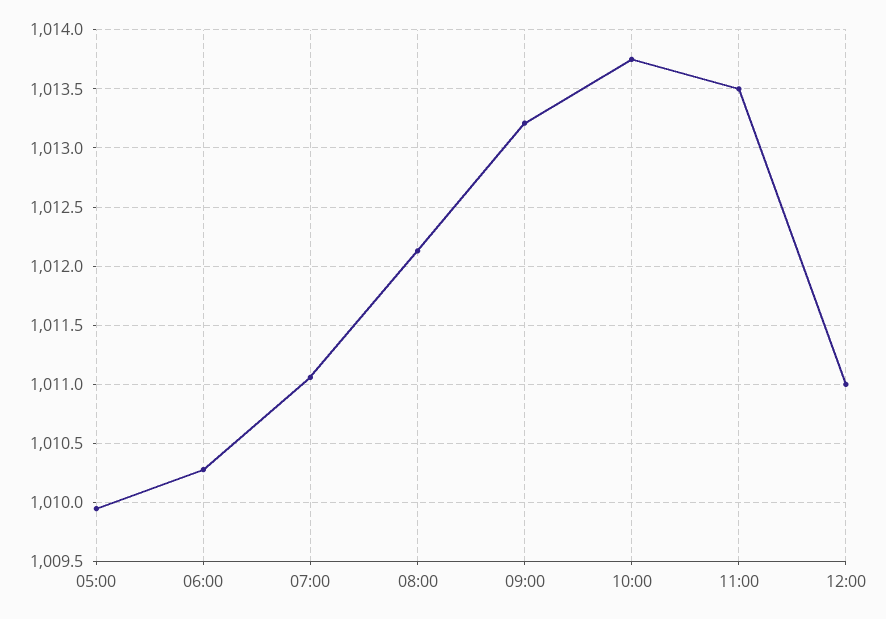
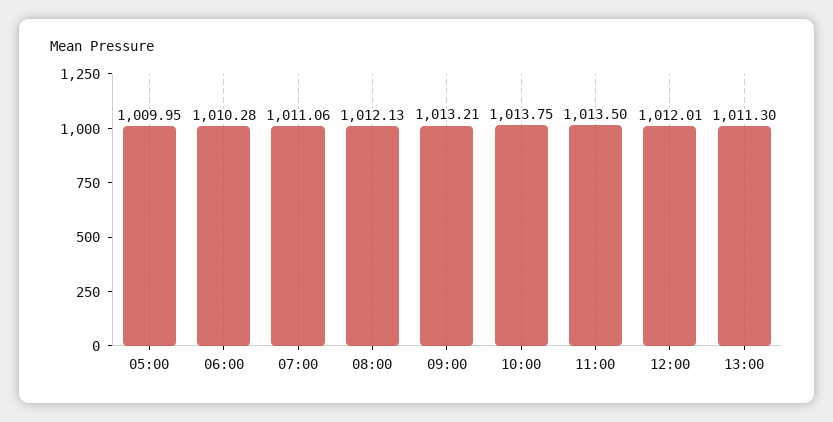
12:00: 1011 -> 1012.01
13:00: none -> 1011.3

